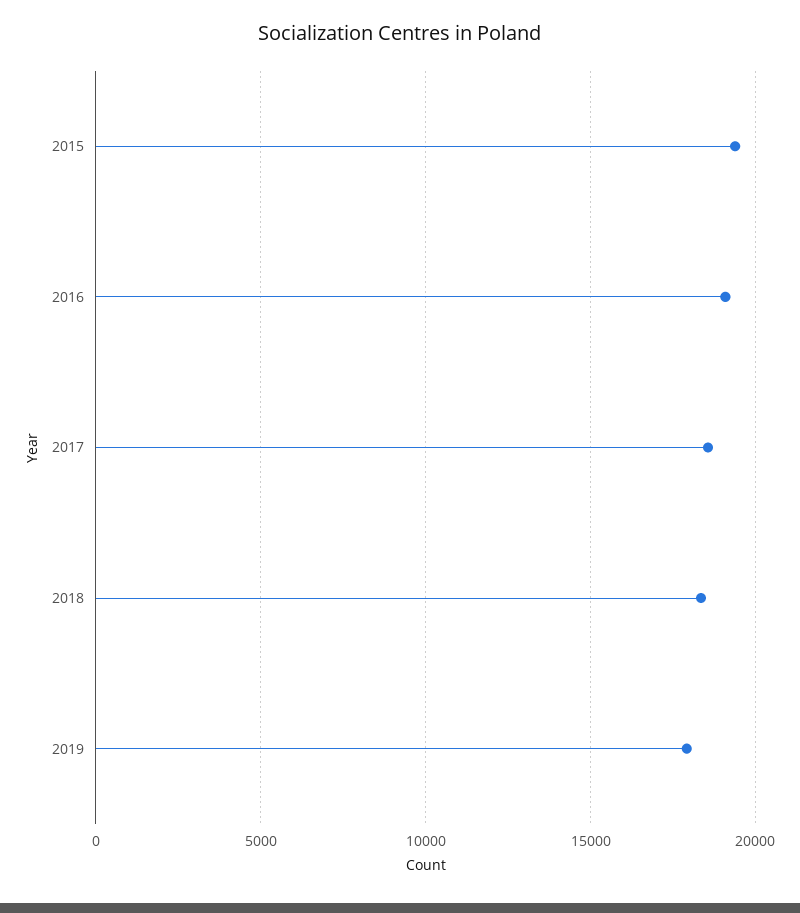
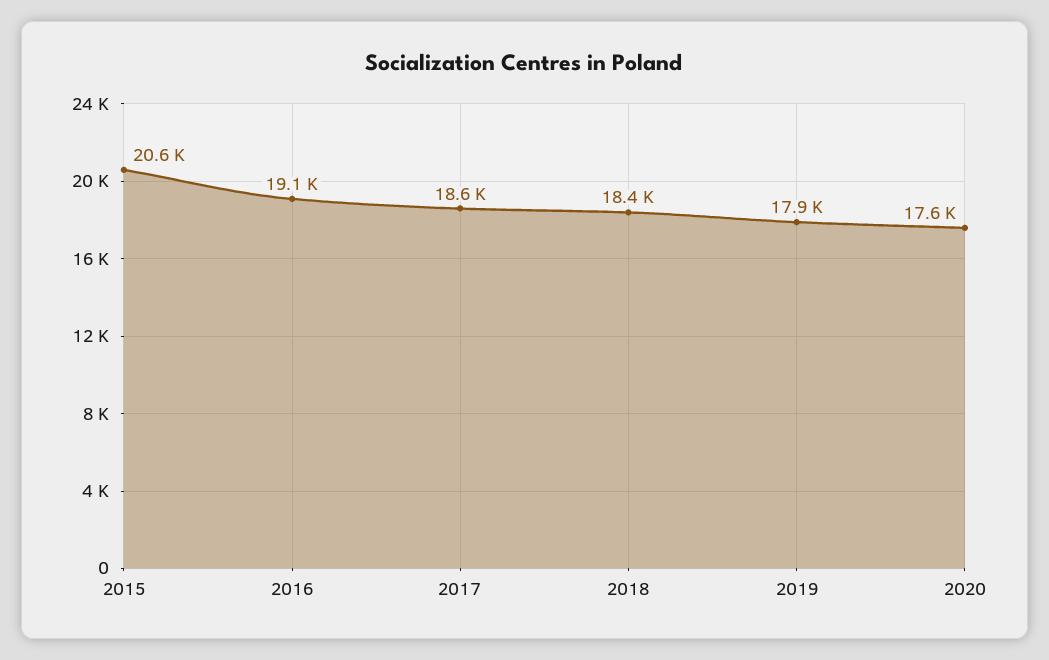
2015: 19500 -> 20600
2020: none -> 17600

